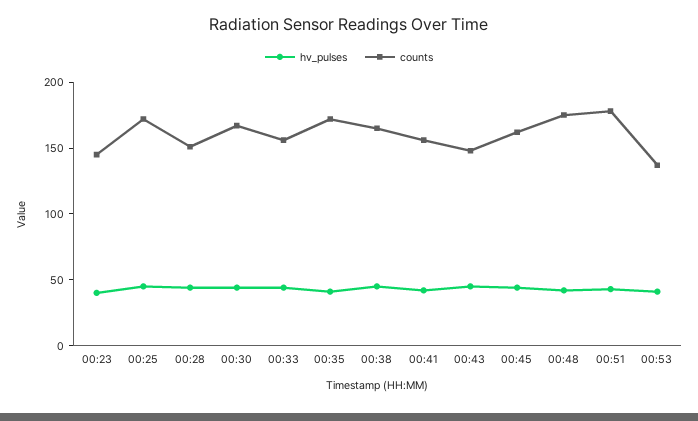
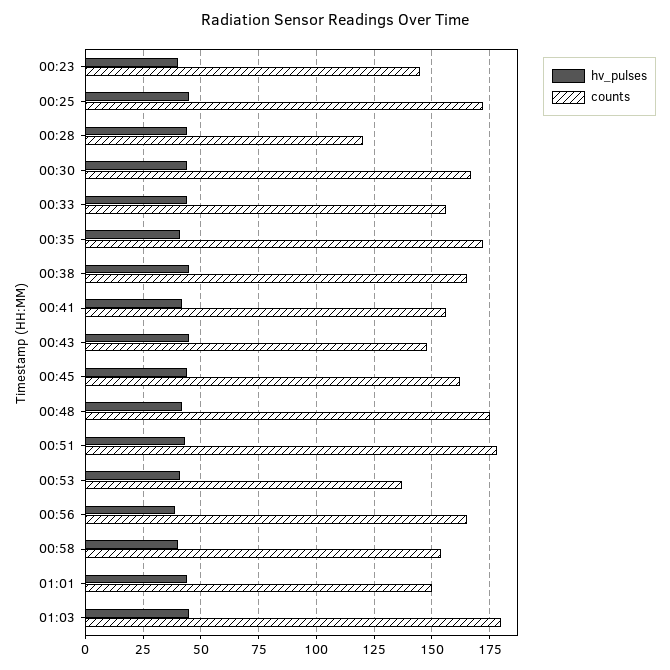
counts, 00:28: 150 -> 120
hv_pulses, 00:56: none -> 40
counts, 00:56: none -> 165
hv_pulses, 00:58: none -> 40
counts, 00:58: none -> 155
hv_pulses, 01:01: none -> 45
counts, 01:01: none -> 150
hv_pulses, 01:03: none -> 45
counts, 01:03: none -> 180

